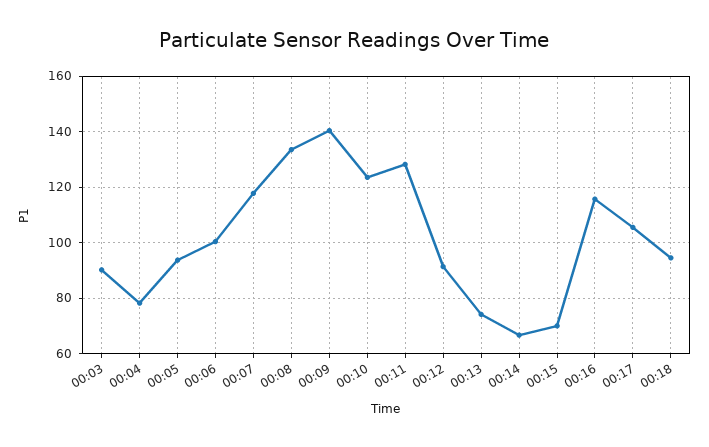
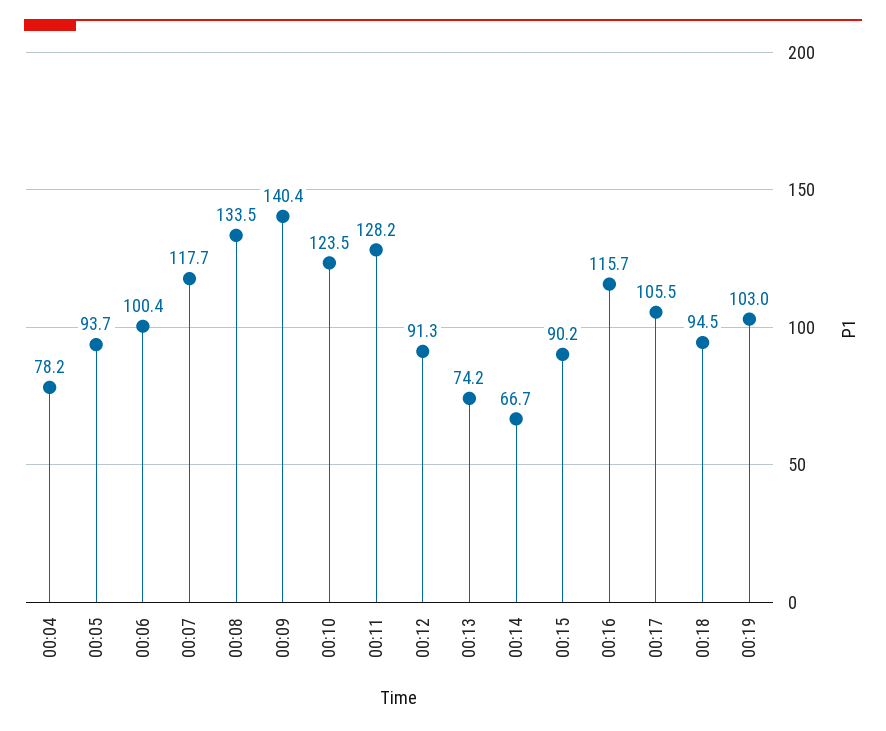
00:03: 90 -> none
00:15: 70 -> 90.2
00:19: none -> 103

